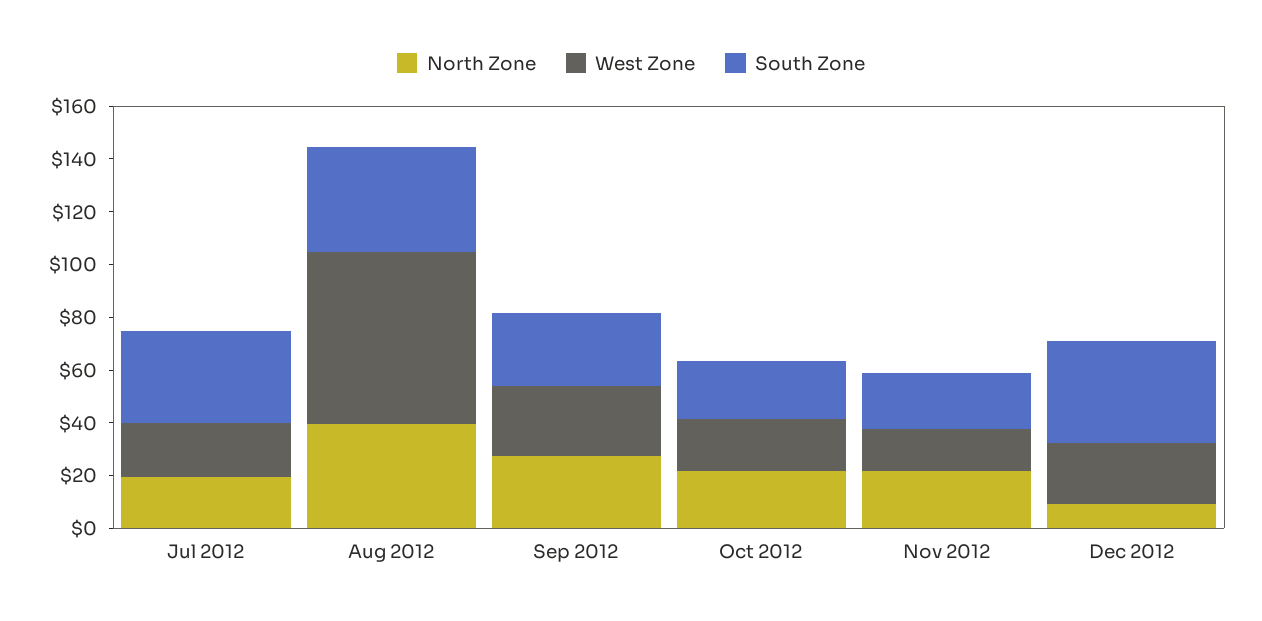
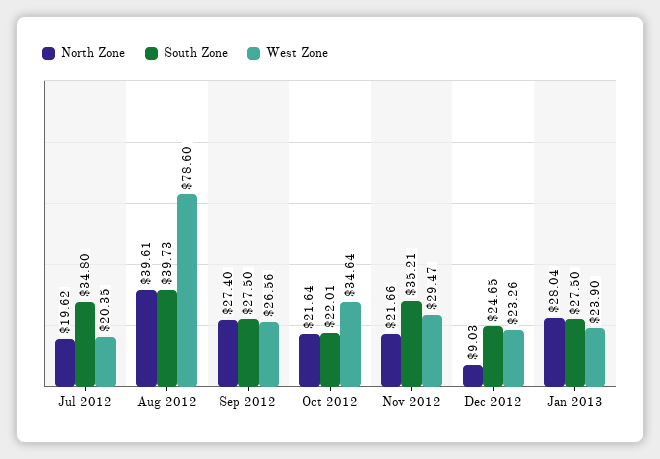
West Zone, Aug 2012: 65 -> 78.6
West Zone, Oct 2012: 20 -> 34.64
West Zone, Nov 2012: 15 -> 29.47
South Zone, Nov 2012: 20 -> 35.21
South Zone, Dec 2012: 40 -> 24.65
North Zone, Jan 2013: none -> 28.04
South Zone, Jan 2013: none -> 27.5
West Zone, Jan 2013: none -> 23.9

